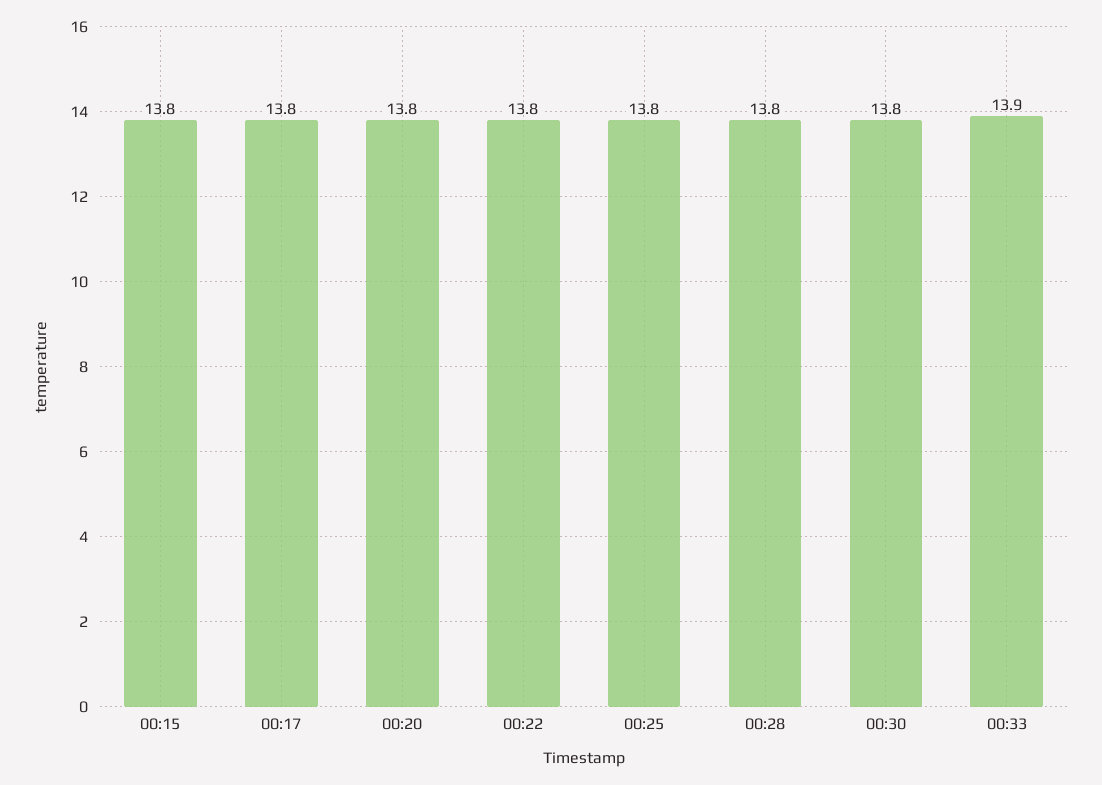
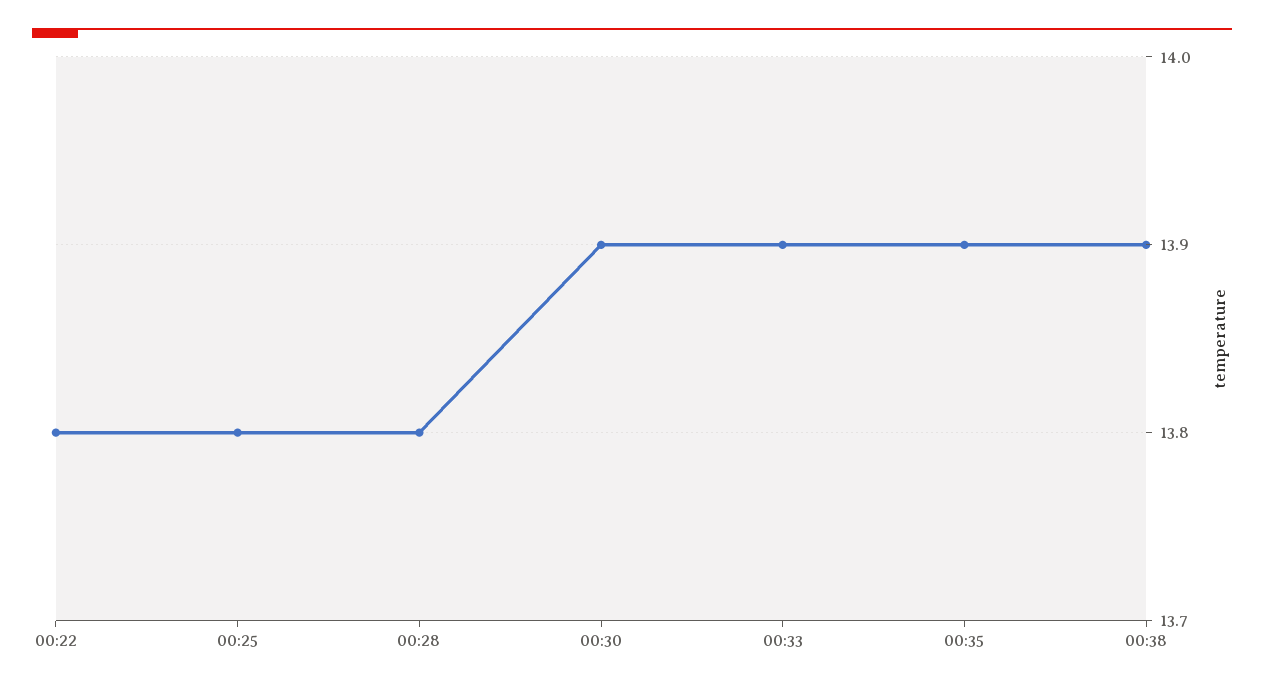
00:15: 13.8 -> none
00:17: 13.8 -> none
00:20: 13.8 -> none
00:30: 13.8 -> 13.9
00:35: none -> 13.9
00:38: none -> 13.9

